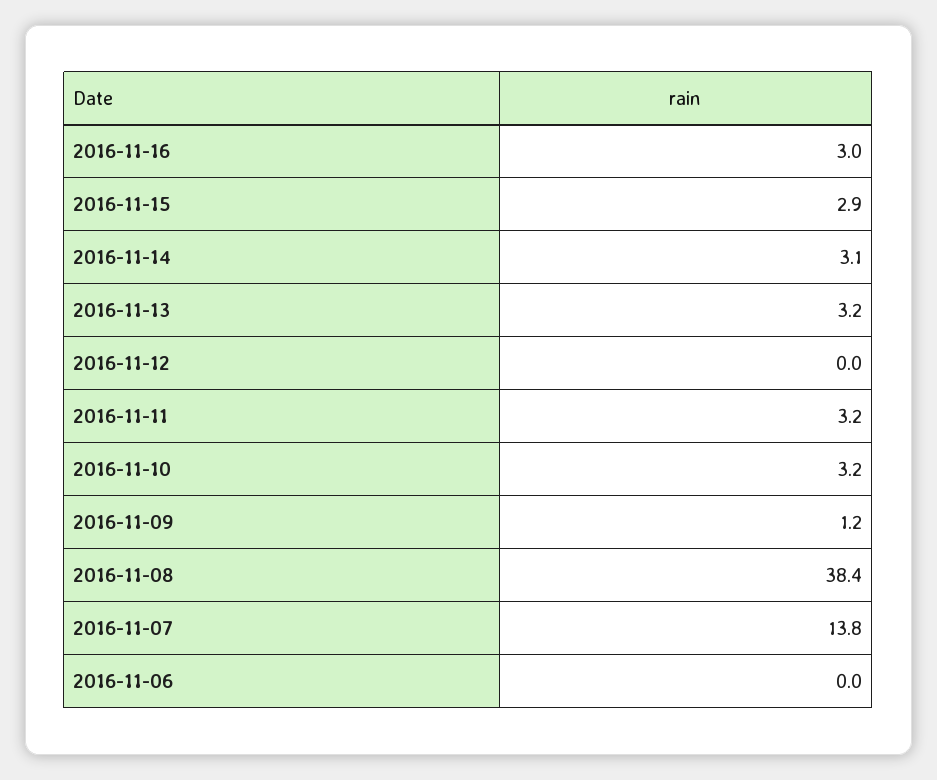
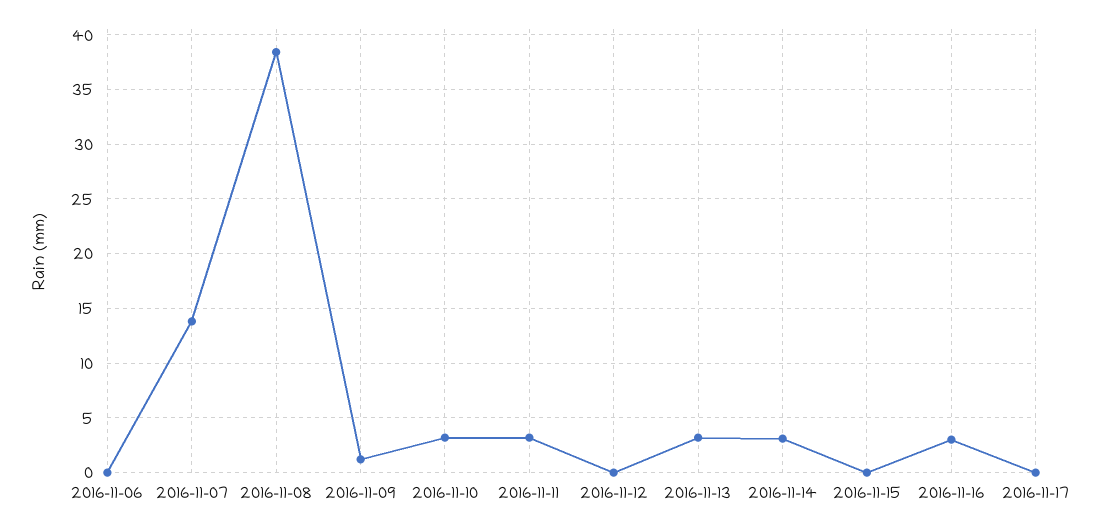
2016-11-15: 2.9 -> 0
2016-11-17: none -> 0

